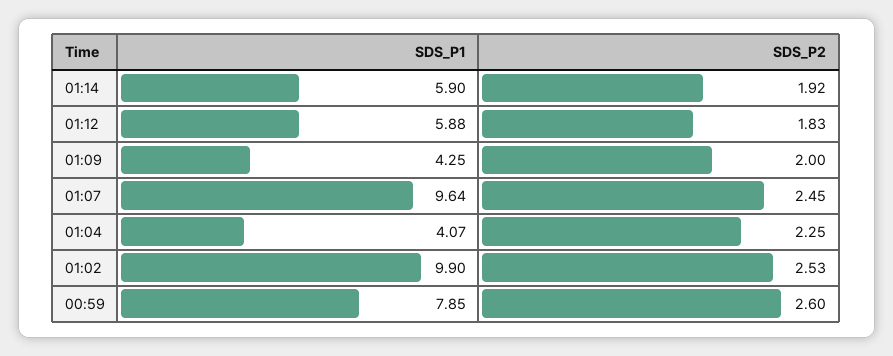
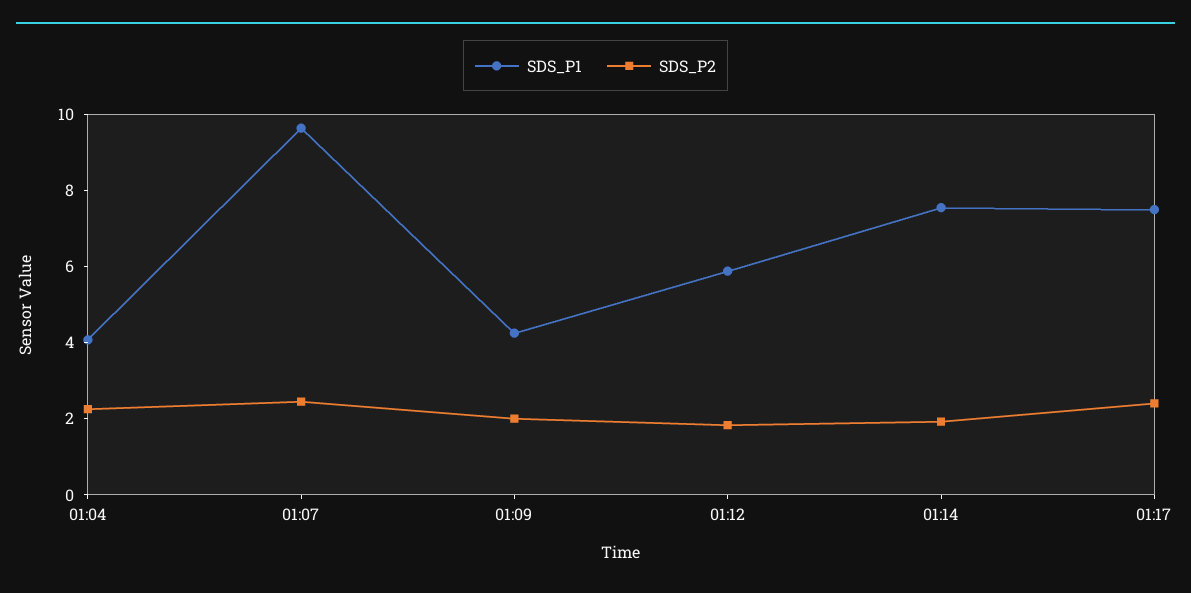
SDS_P1, 01:14: 5.9 -> 7.5
SDS_P1, 01:02: 9.9 -> none
SDS_P2, 01:02: 2.53 -> none
SDS_P1, 00:59: 7.85 -> none
SDS_P2, 00:59: 2.6 -> none
SDS_P1, 01:17: none -> 7.5
SDS_P2, 01:17: none -> 2.5

